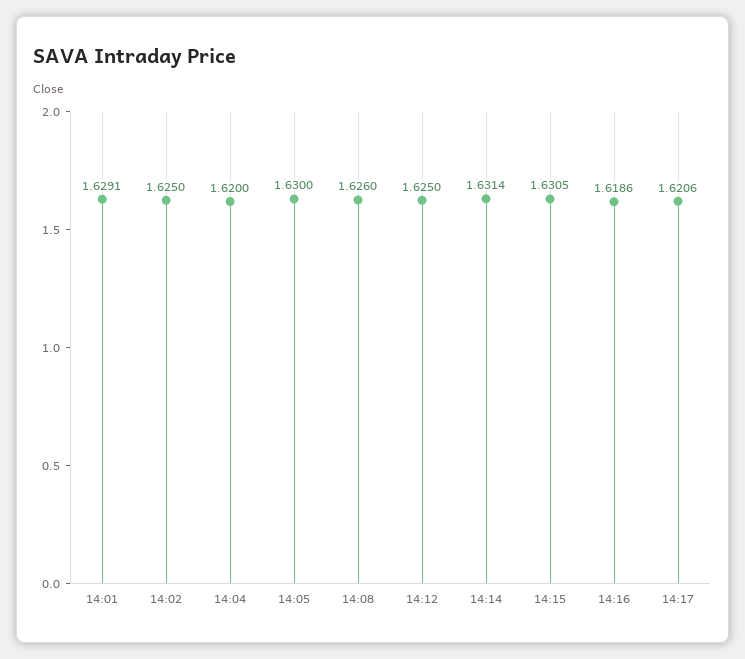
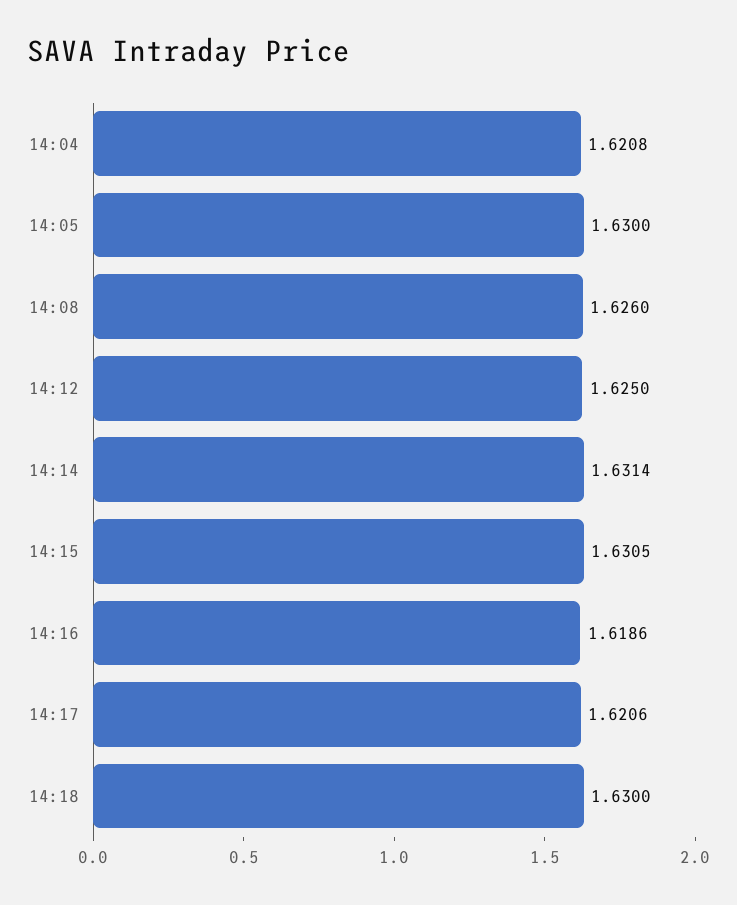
14:01: 1.6291 -> none
14:02: 1.625 -> none
14:04: 1.62 -> 1.6208
14:18: none -> 1.63

